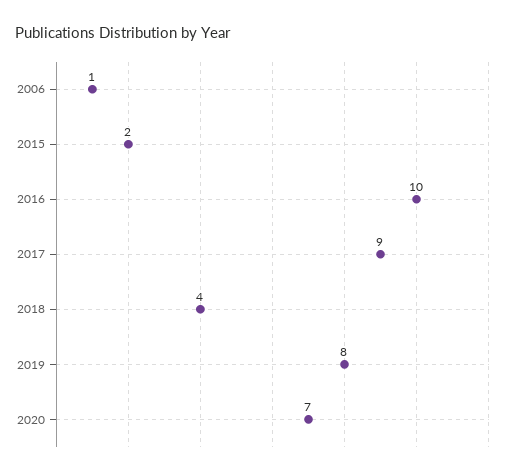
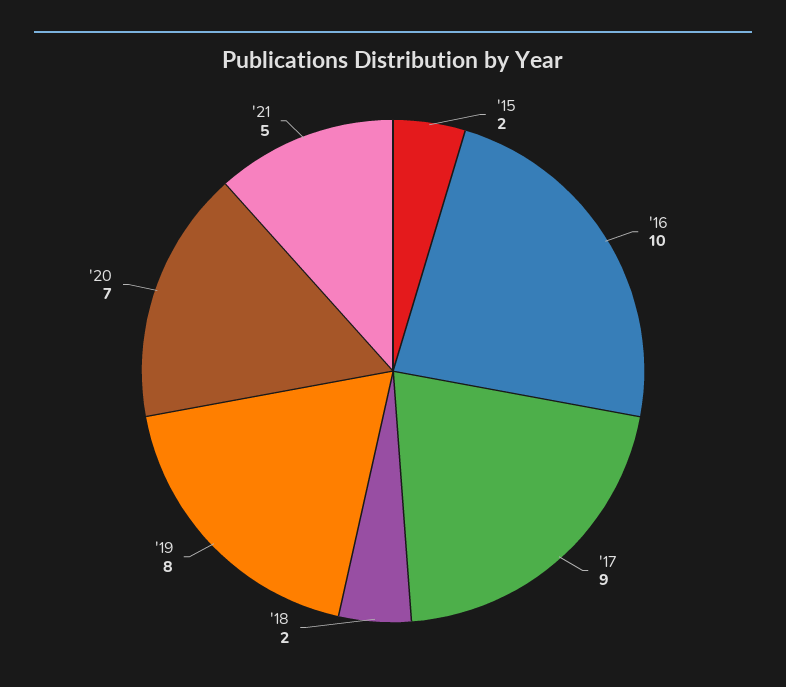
2006: 1 -> none
2018: 4 -> 2
'21: none -> 5

